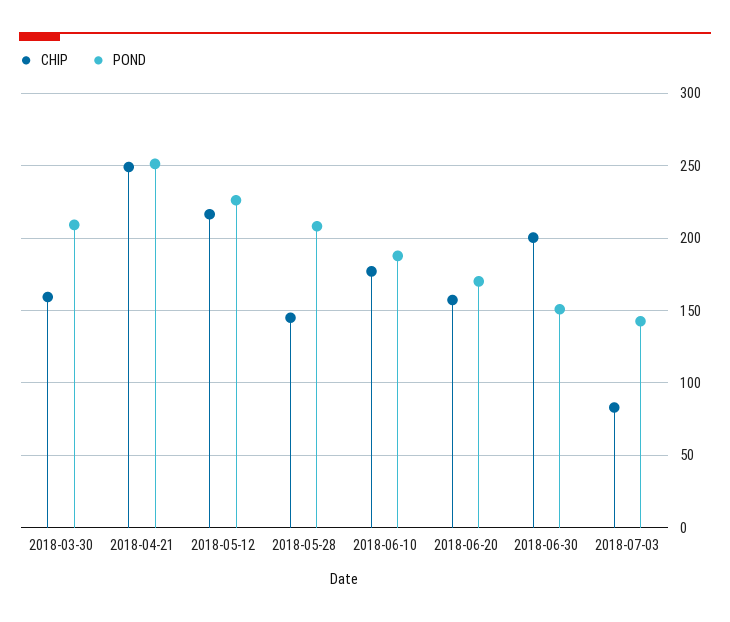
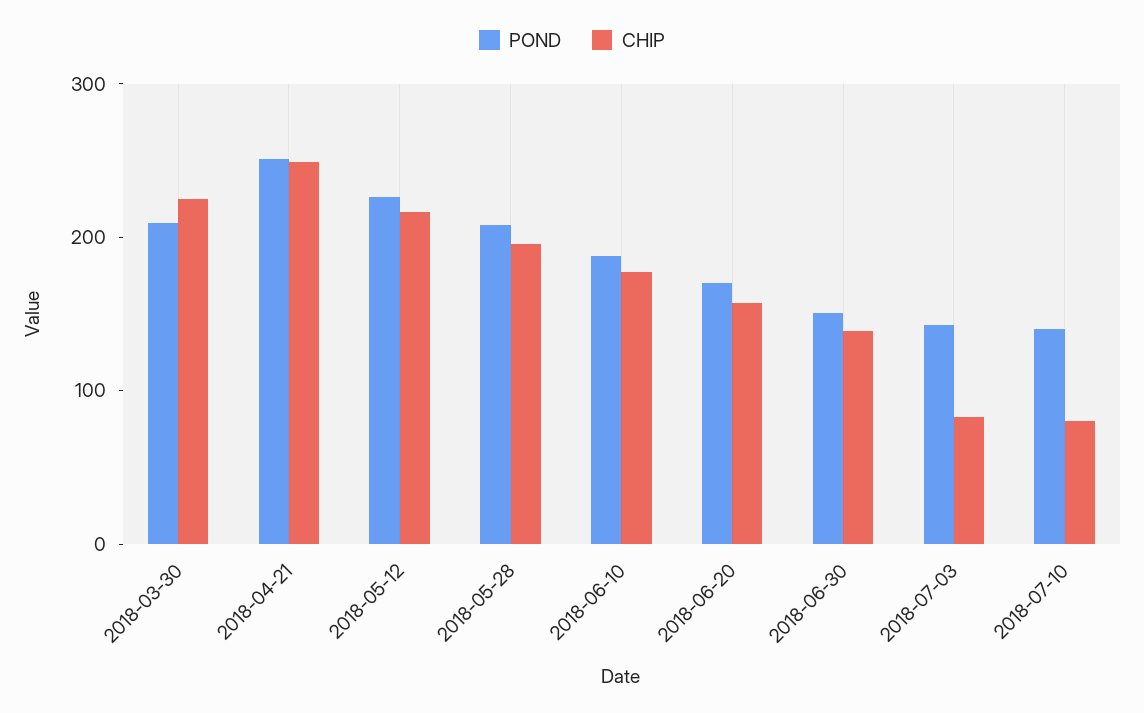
CHIP, 2018-03-30: 160 -> 220
CHIP, 2018-05-28: 145 -> 200
CHIP, 2018-06-30: 200 -> 140
POND, 2018-07-10: none -> 140
CHIP, 2018-07-10: none -> 80

